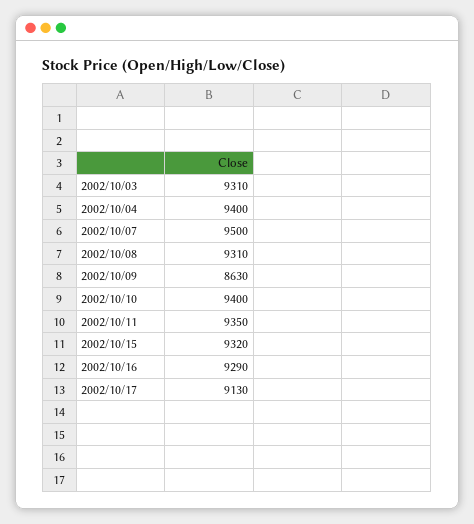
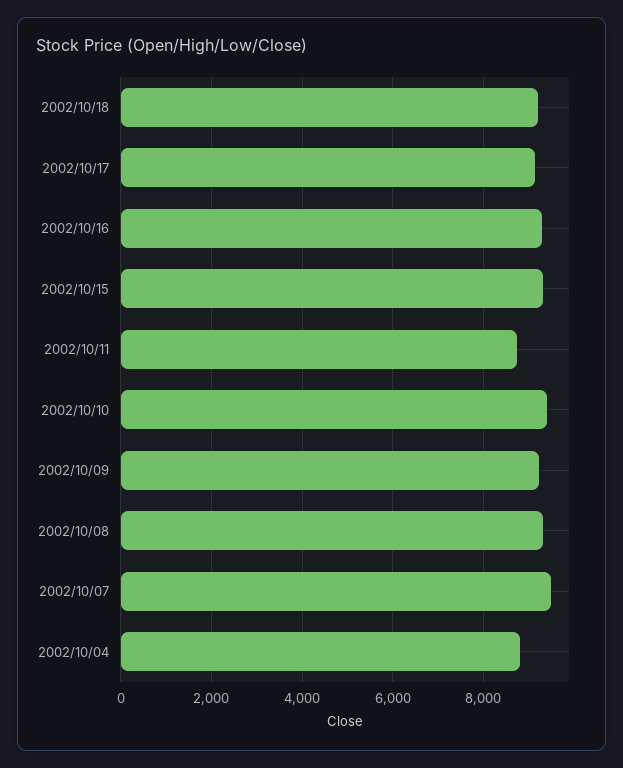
2002/10/03: 9310 -> none
2002/10/04: 9400 -> 8800
2002/10/09: 8630 -> 9200
2002/10/11: 9350 -> 8800
2002/10/18: none -> 9200

